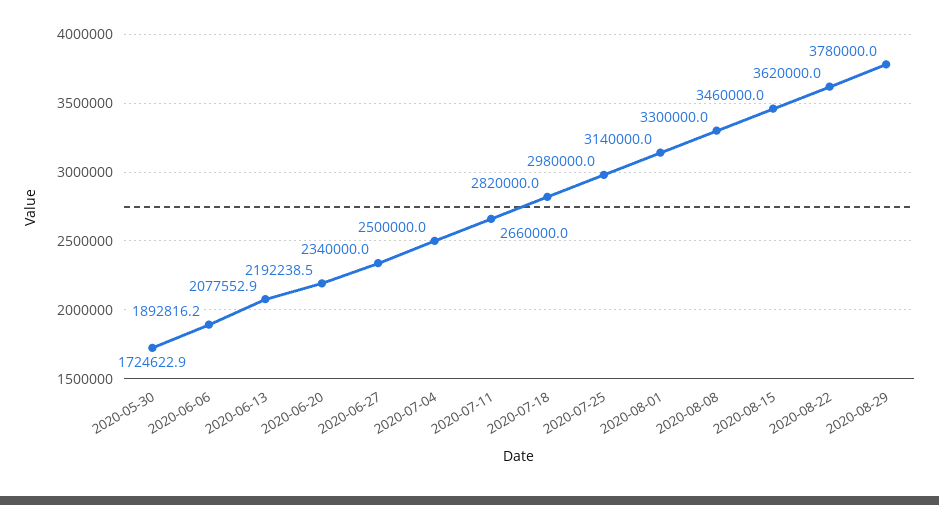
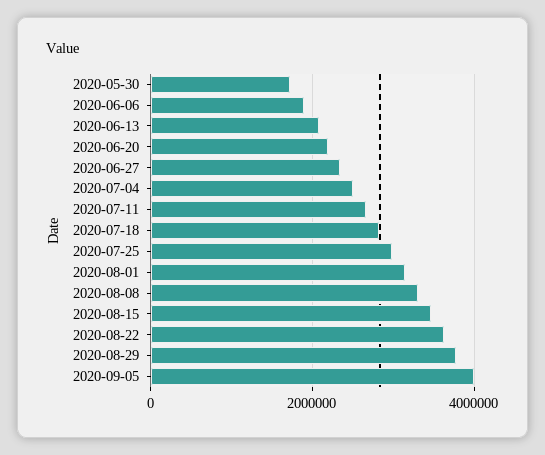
2020-09-05: none -> 4000000

